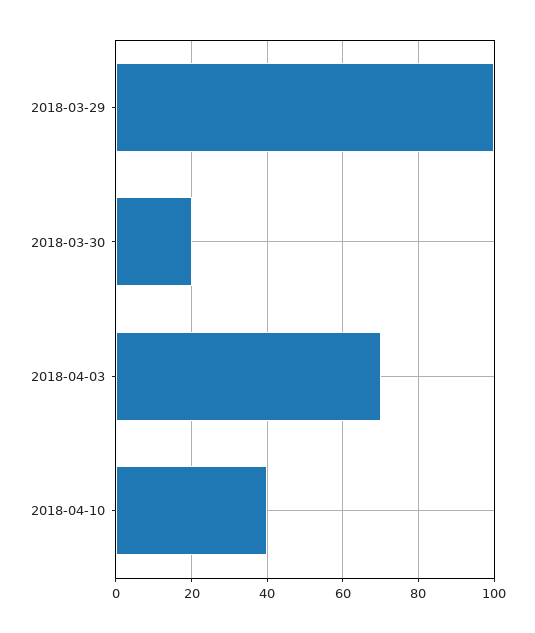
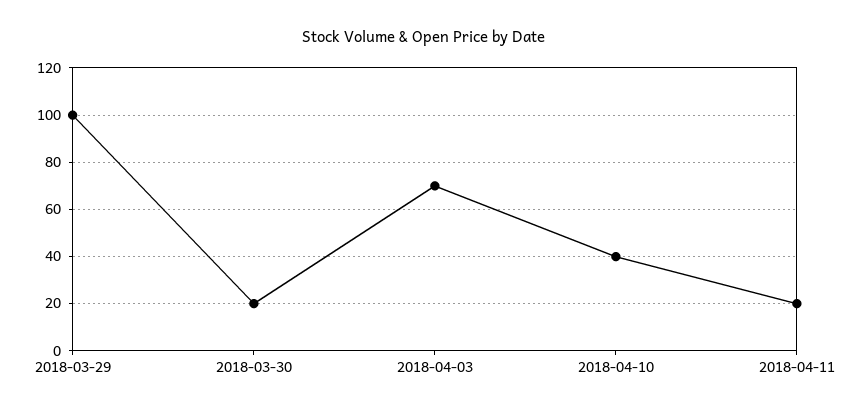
2018-04-11: none -> 20

